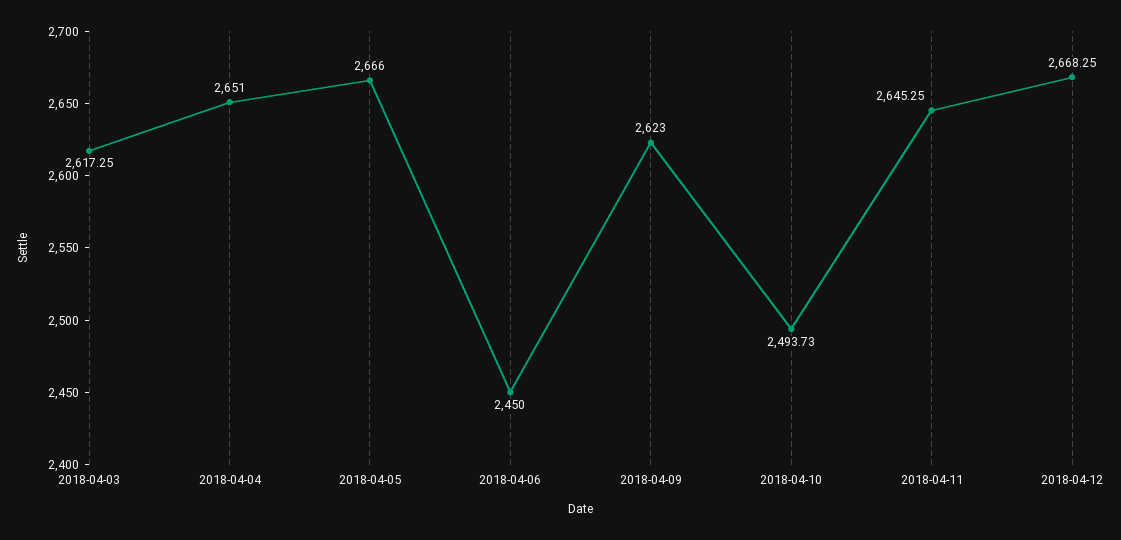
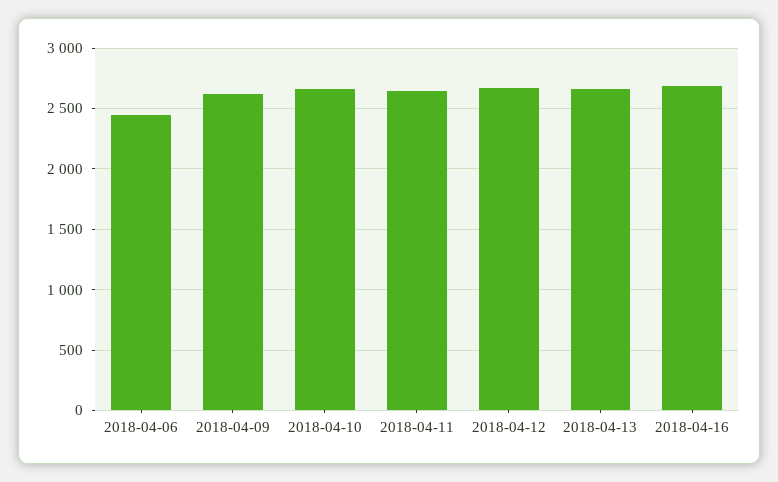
2018-04-03: 2617.25 -> none
2018-04-04: 2651 -> none
2018-04-05: 2666 -> none
2018-04-10: 2493.73 -> 2650
2018-04-13: none -> 2650
2018-04-16: none -> 2700

